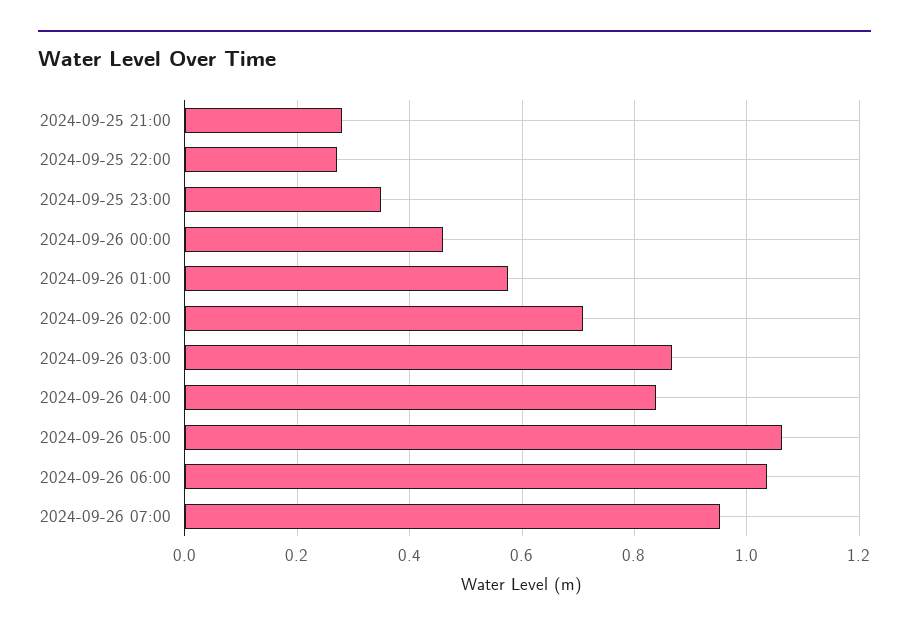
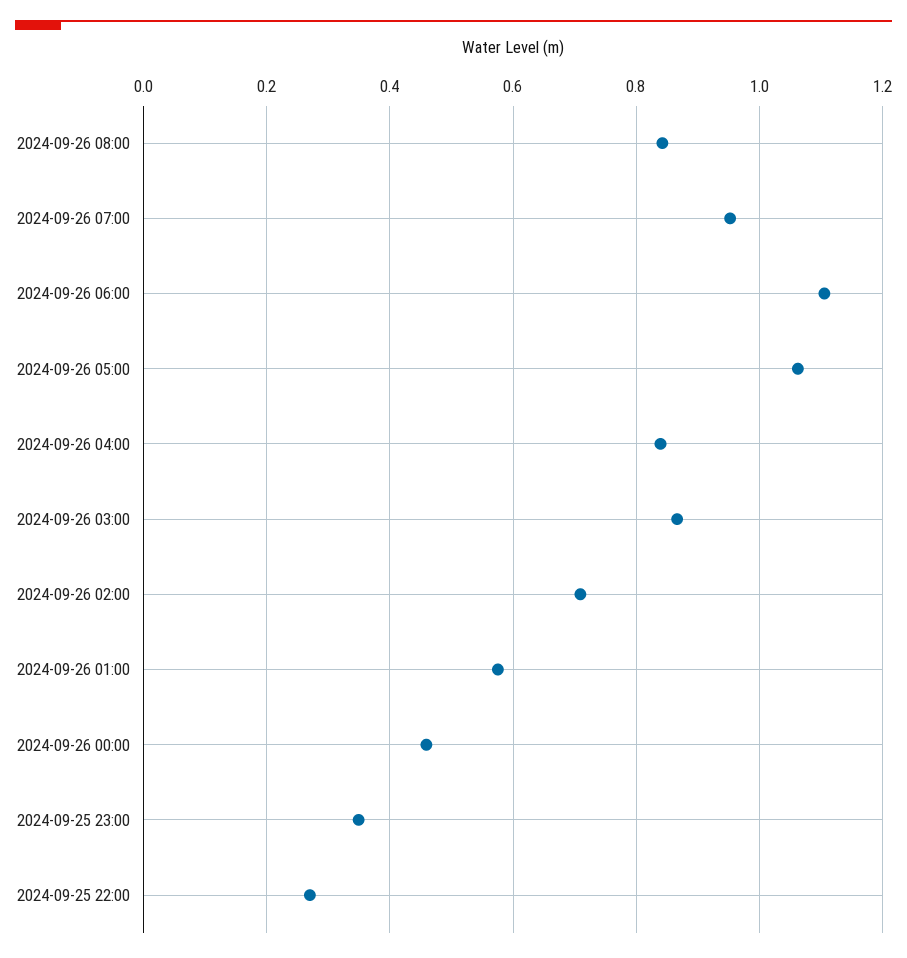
2024-09-25 21:00: 0.28 -> none
2024-09-26 06:00: 1.04 -> 1.1
2024-09-26 08:00: none -> 0.84

